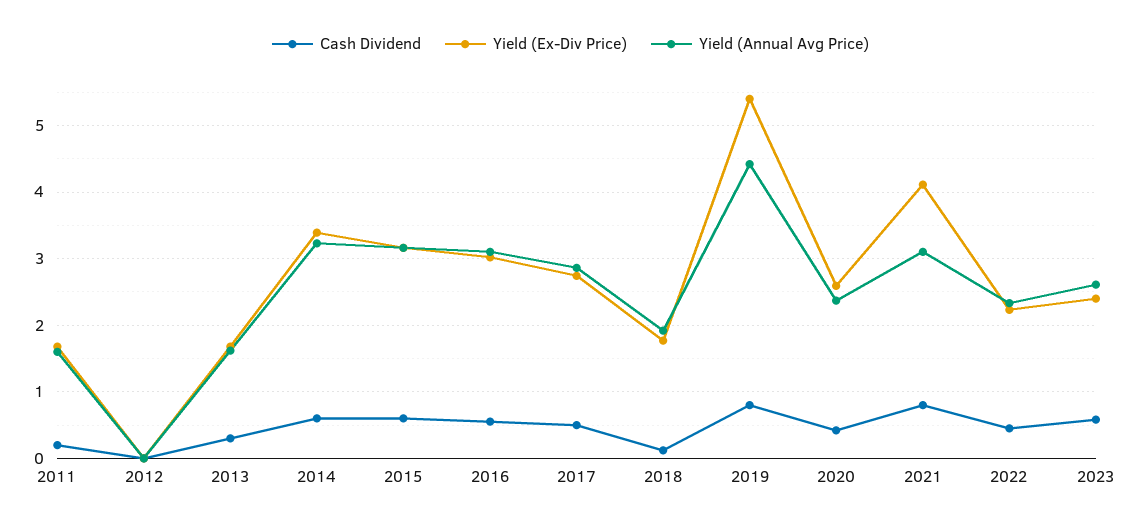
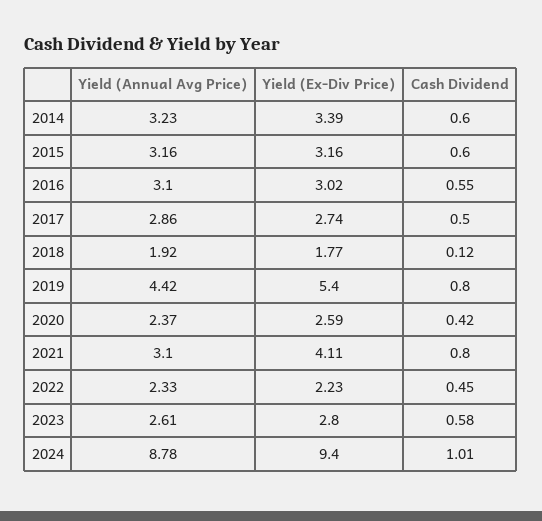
Cash Dividend, 2011: 0.2 -> none
Yield (Ex-Div Price), 2011: 1.7 -> none
Yield (Annual Avg Price), 2011: 1.6 -> none
Cash Dividend, 2012: 0 -> none
Yield (Ex-Div Price), 2012: 0 -> none
Yield (Annual Avg Price), 2012: 0 -> none
Cash Dividend, 2013: 0.3 -> none
Yield (Ex-Div Price), 2013: 1.7 -> none
Yield (Annual Avg Price), 2013: 1.6 -> none
Yield (Ex-Div Price), 2023: 2.4 -> 2.8
Yield (Annual Avg Price), 2024: none -> 8.78
Yield (Ex-Div Price), 2024: none -> 9.4
Cash Dividend, 2024: none -> 1.01

